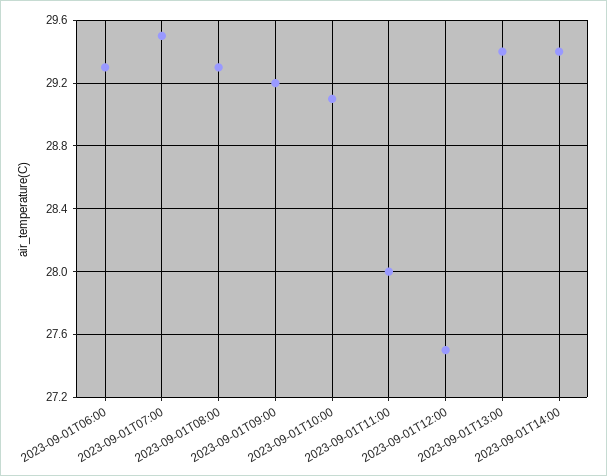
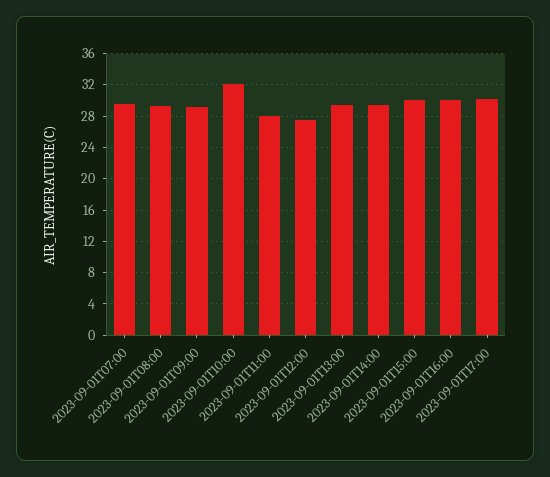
2023-09-01T06:00: 29.3 -> none
2023-09-01T10:00: 29.1 -> 32
2023-09-01T15:00: none -> 30
2023-09-01T16:00: none -> 30
2023-09-01T17:00: none -> 30

